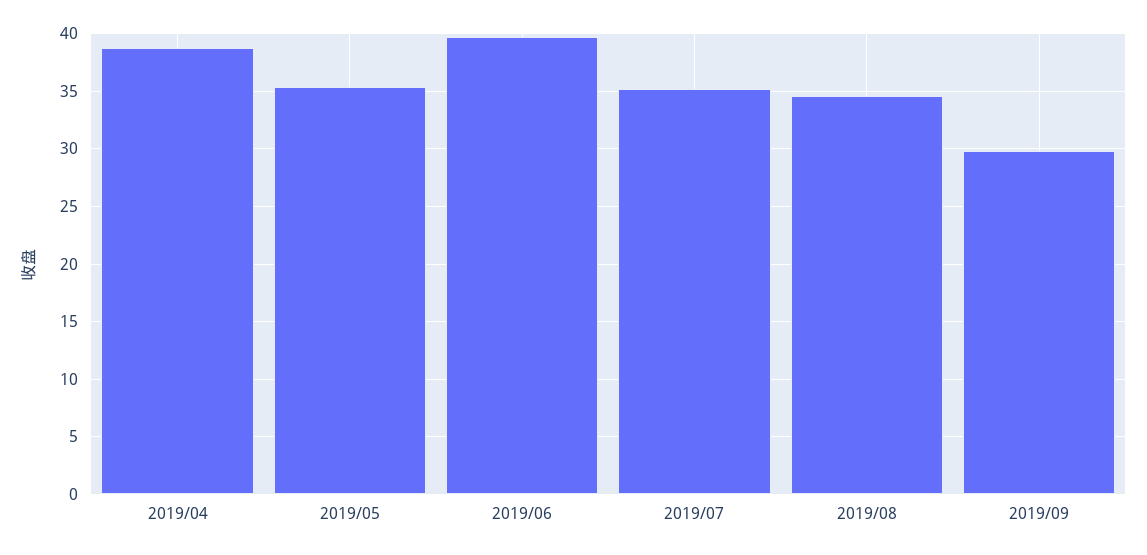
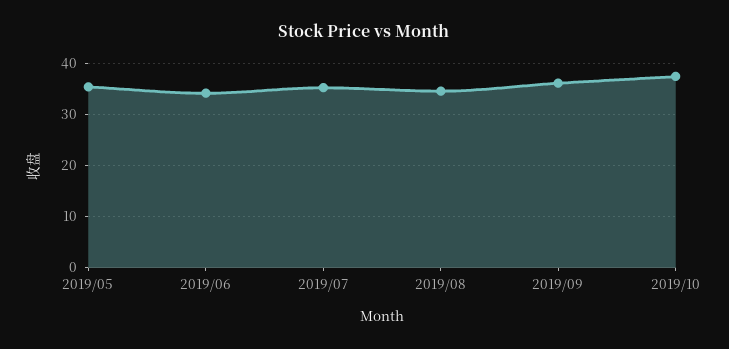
2019/04: 39 -> none
2019/06: 40 -> 34
2019/09: 30 -> 36
2019/10: none -> 38

